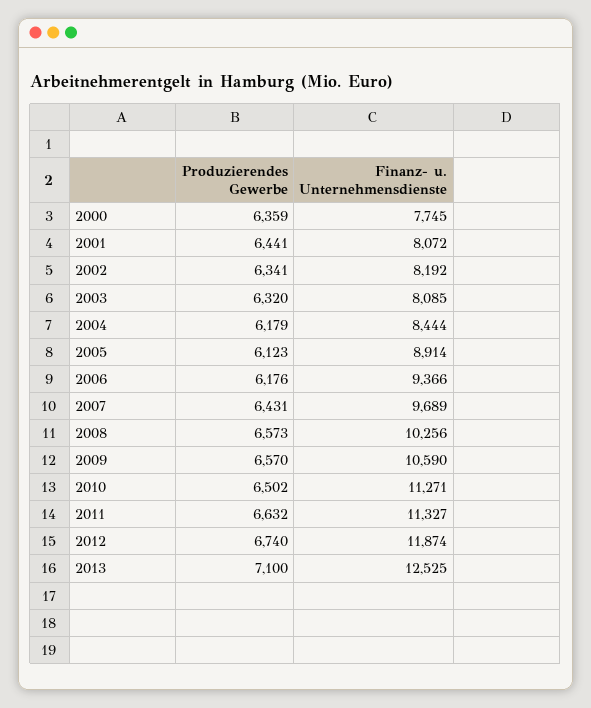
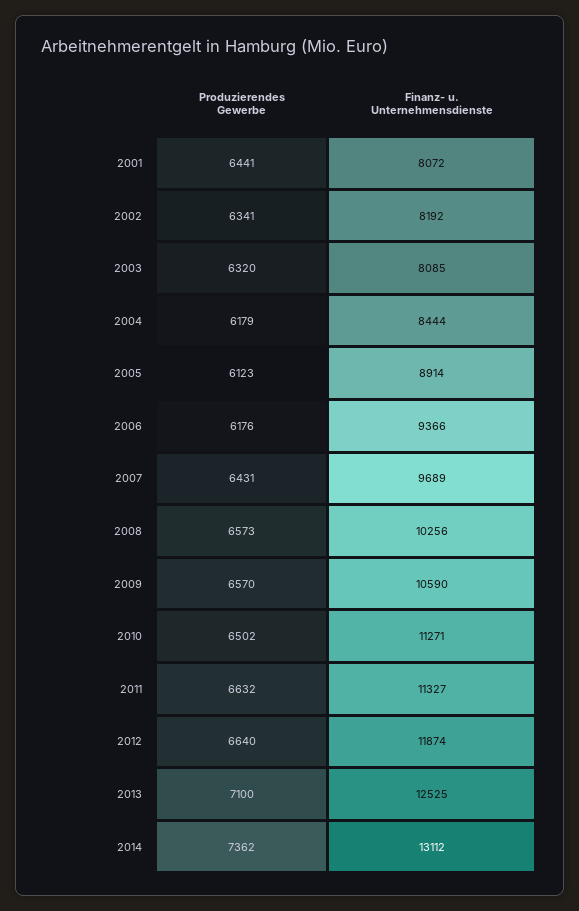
Produzierendes Gewerbe, 2000: 6359 -> none
Finanz- u. Unternehmensdienste, 2000: 7745 -> none
Produzierendes Gewerbe, 2012: 6740 -> 6640
Produzierendes Gewerbe, 2014: none -> 7362
Finanz- u. Unternehmensdienste, 2014: none -> 13112

